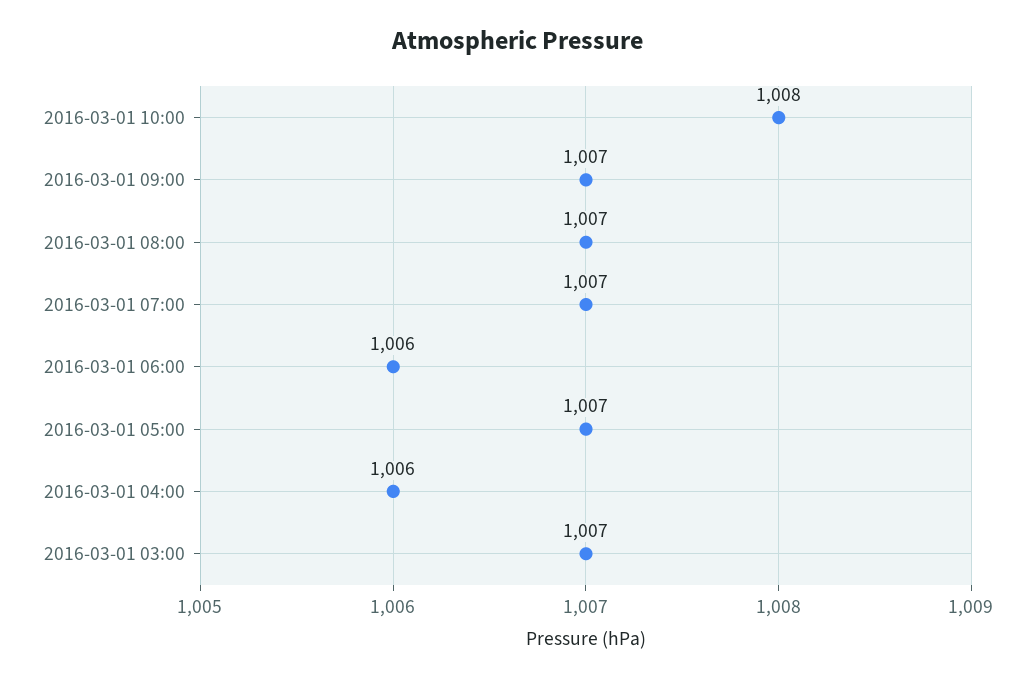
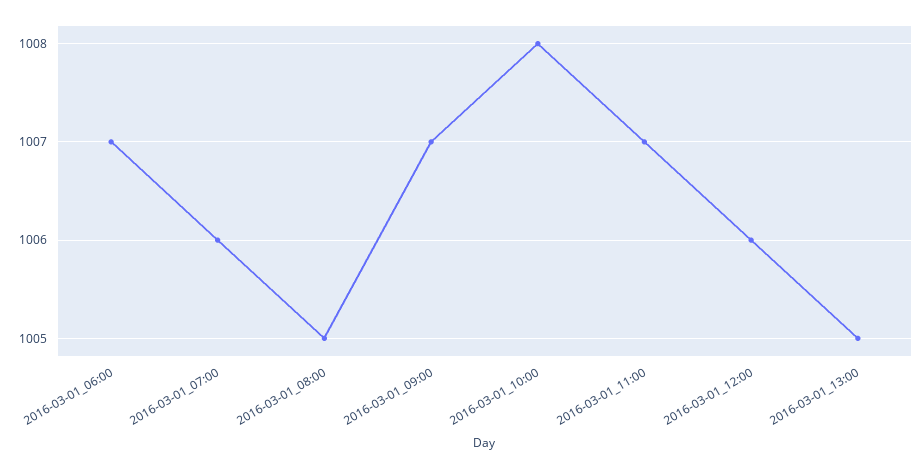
2016-03-01 08:00: 1007 -> 1005
2016-03-01 07:00: 1007 -> 1006
2016-03-01 06:00: 1006 -> 1007
2016-03-01 05:00: 1007 -> none
2016-03-01 04:00: 1006 -> none
2016-03-01 03:00: 1007 -> none
2016-03-01_11:00: none -> 1007
2016-03-01_12:00: none -> 1006
2016-03-01_13:00: none -> 1005

